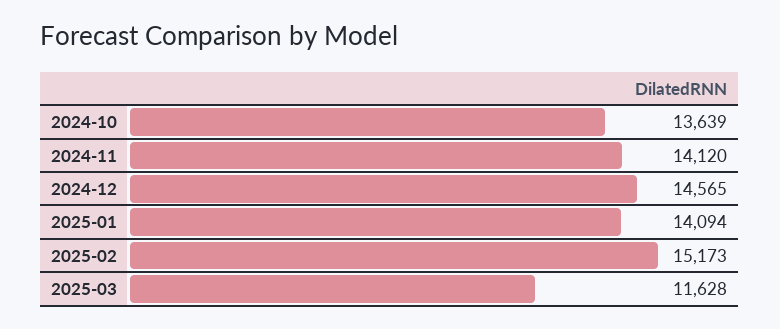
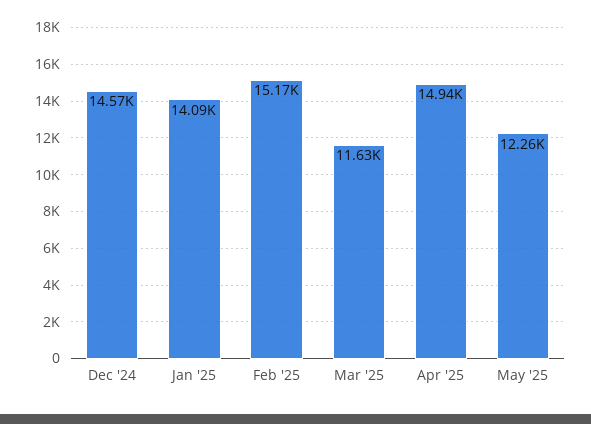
2024-10: 13639 -> none
2024-11: 14120 -> none
Apr '25: none -> 14940
May '25: none -> 12260

